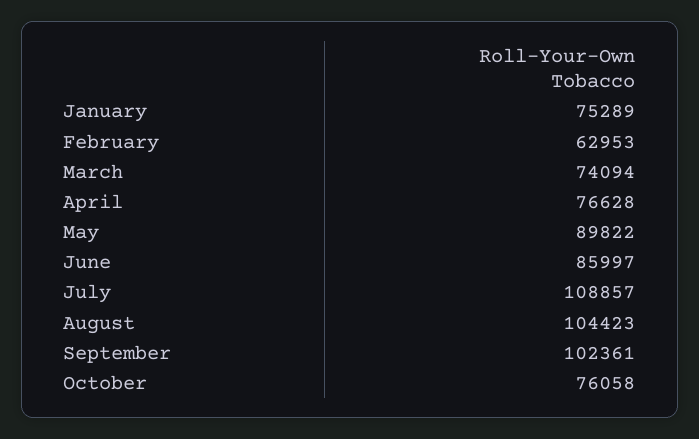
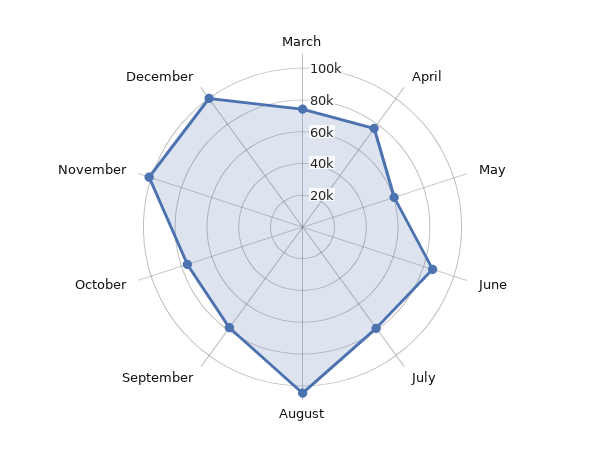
January: 75289 -> none
February: 62953 -> none
May: 89822 -> 60000
July: 108857 -> 80000
September: 102361 -> 80000
November: none -> 100000
December: none -> 100000

